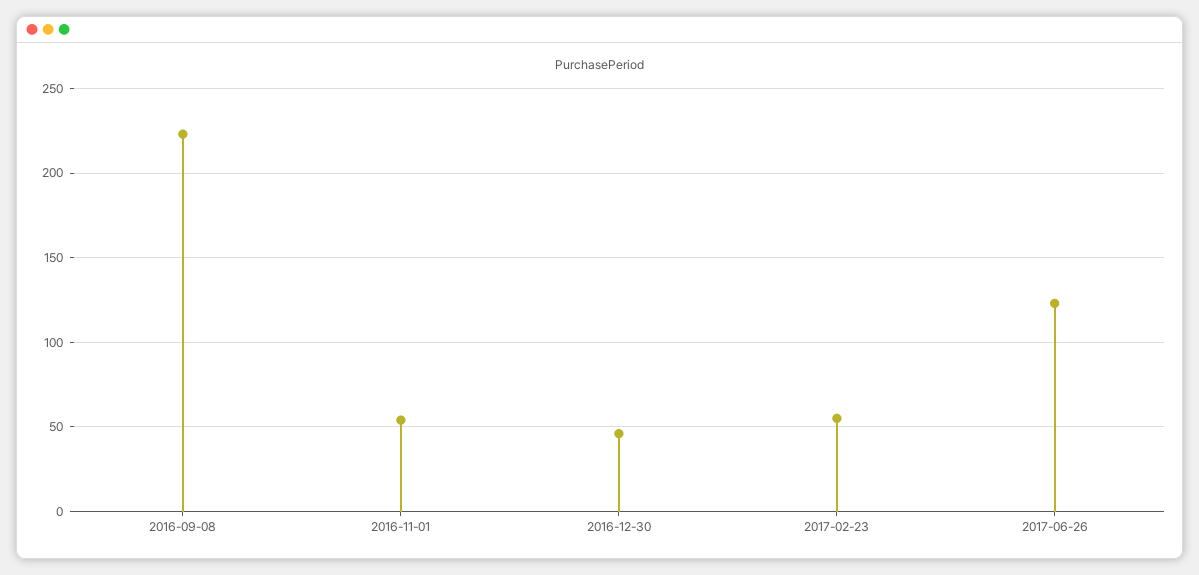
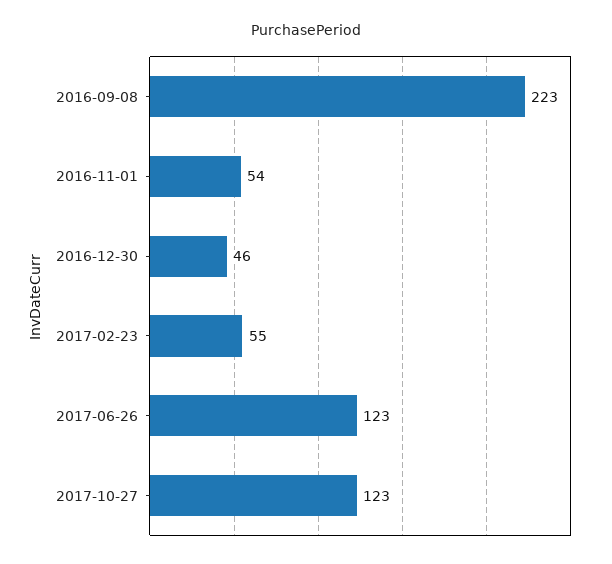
2017-10-27: none -> 123

